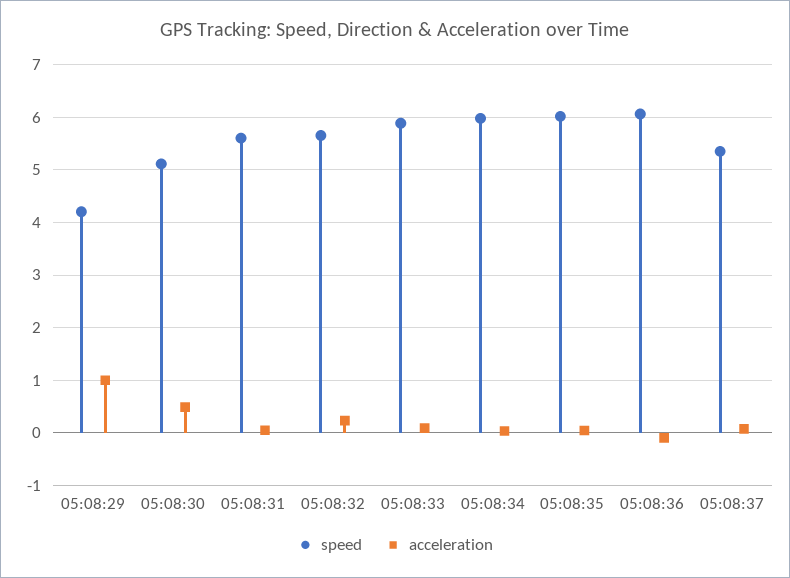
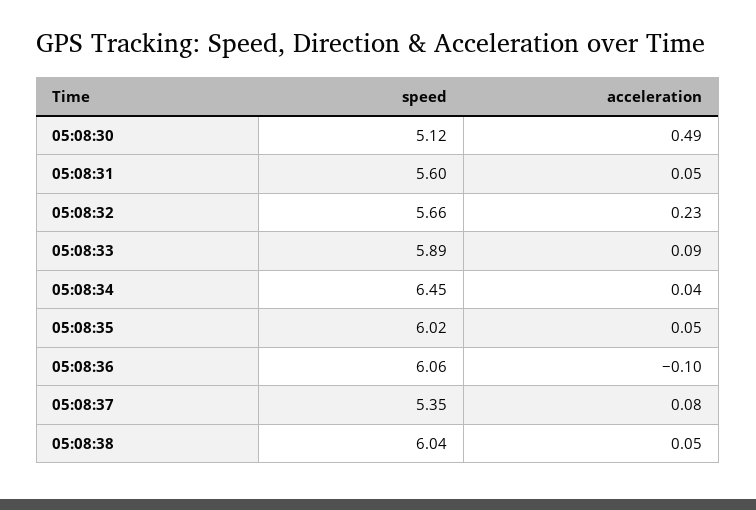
speed, 05:08:29: 4.2 -> none
acceleration, 05:08:29: 1 -> none
speed, 05:08:34: 6 -> 6.45
speed, 05:08:38: none -> 6.04
acceleration, 05:08:38: none -> 0.05

